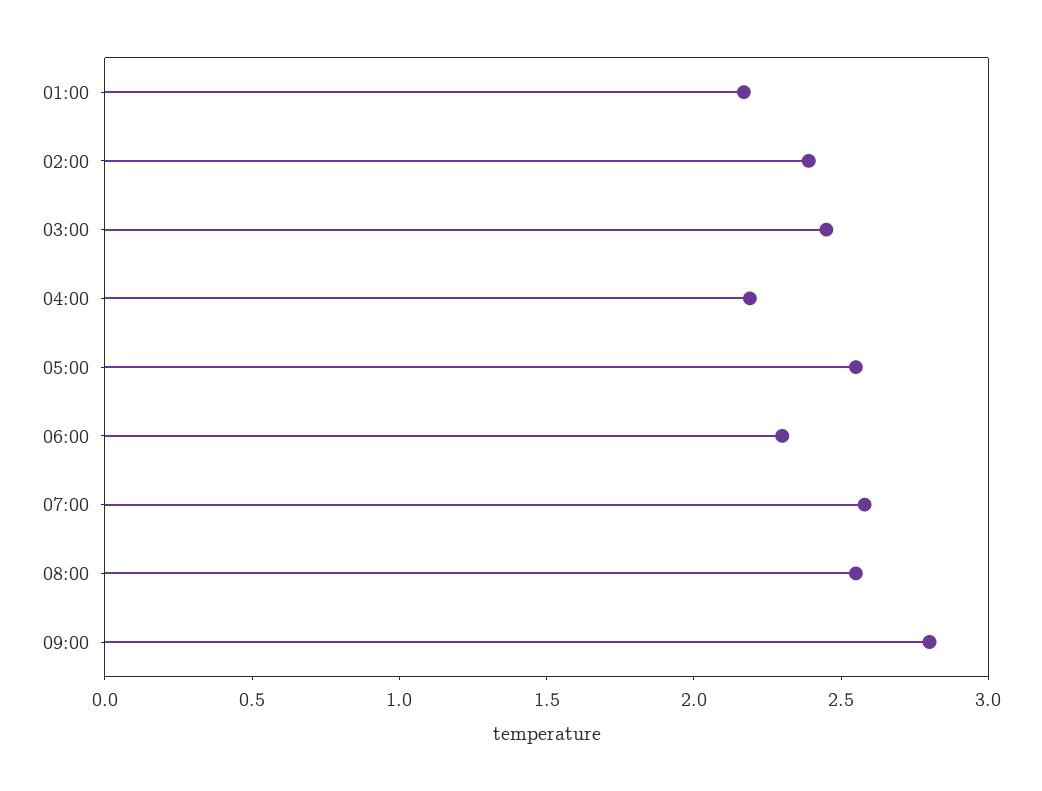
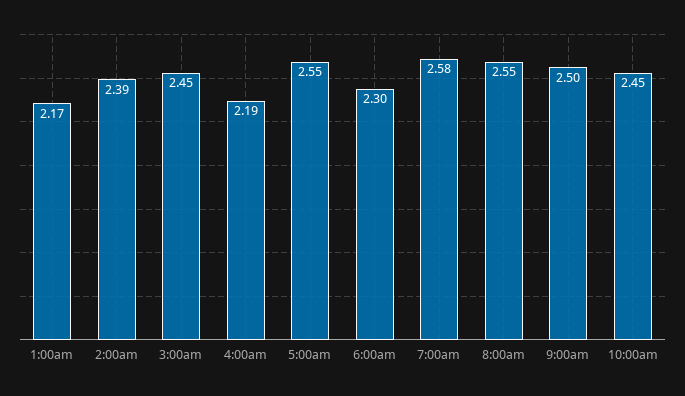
09:00: 2.8 -> 2.5
10:00am: none -> 2.45

